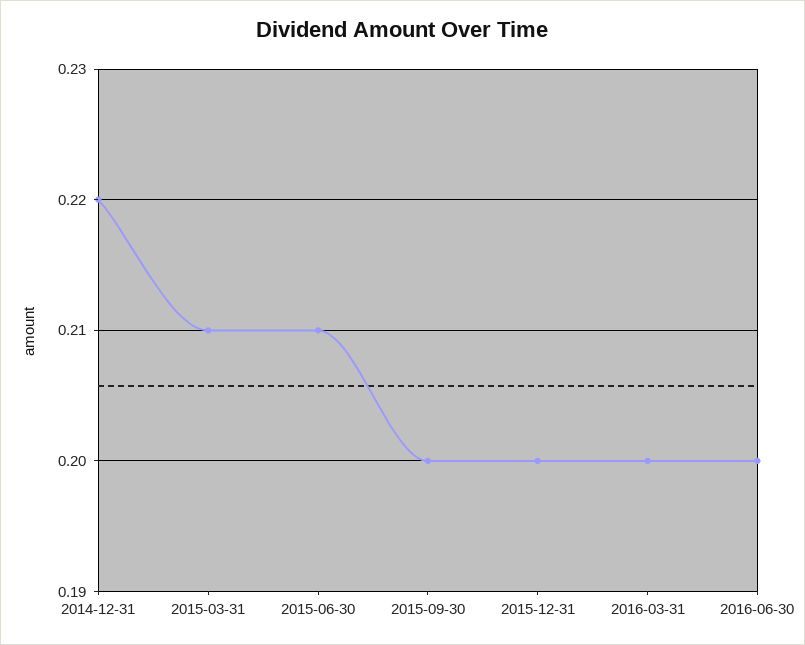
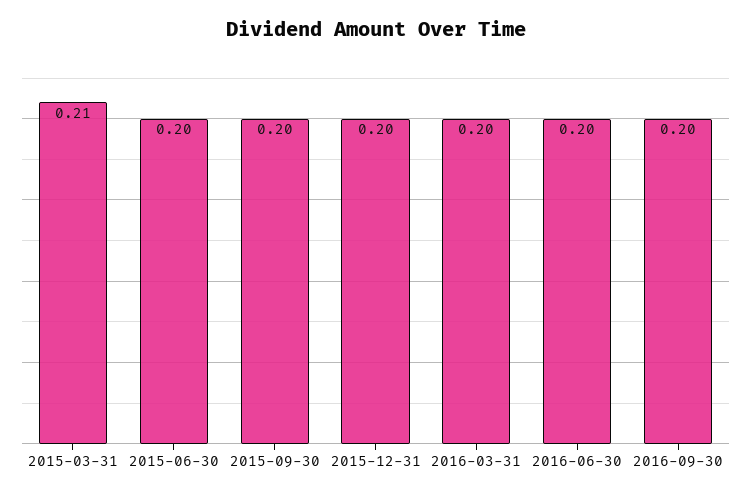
2014-12-31: 0.22 -> none
2015-06-30: 0.21 -> 0.2
2016-09-30: none -> 0.2

